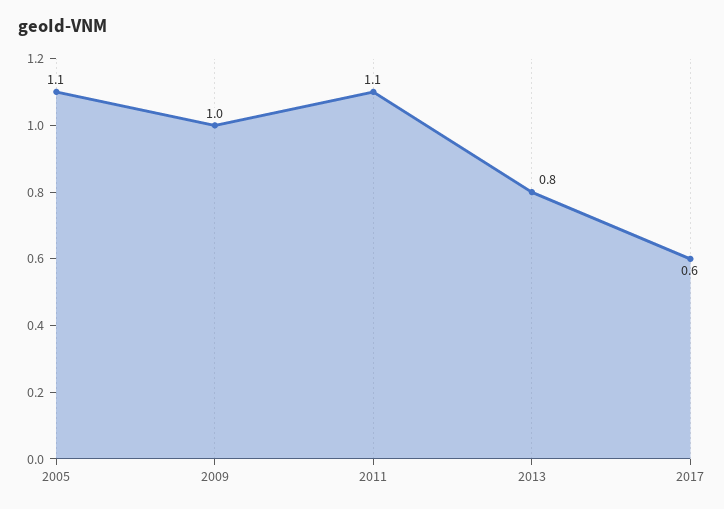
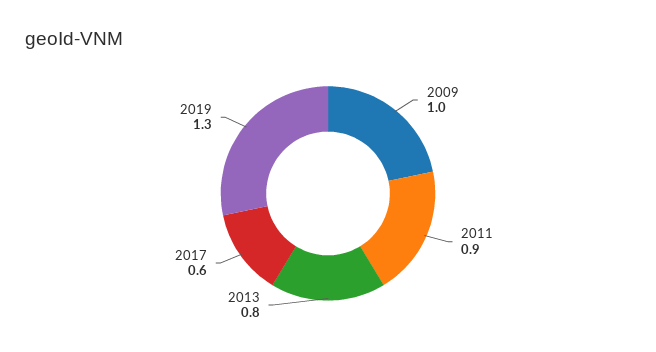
2005: 1.1 -> none
2011: 1.1 -> 0.9
2019: none -> 1.3

